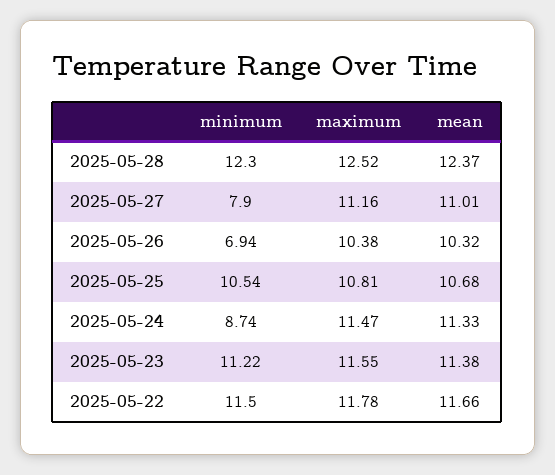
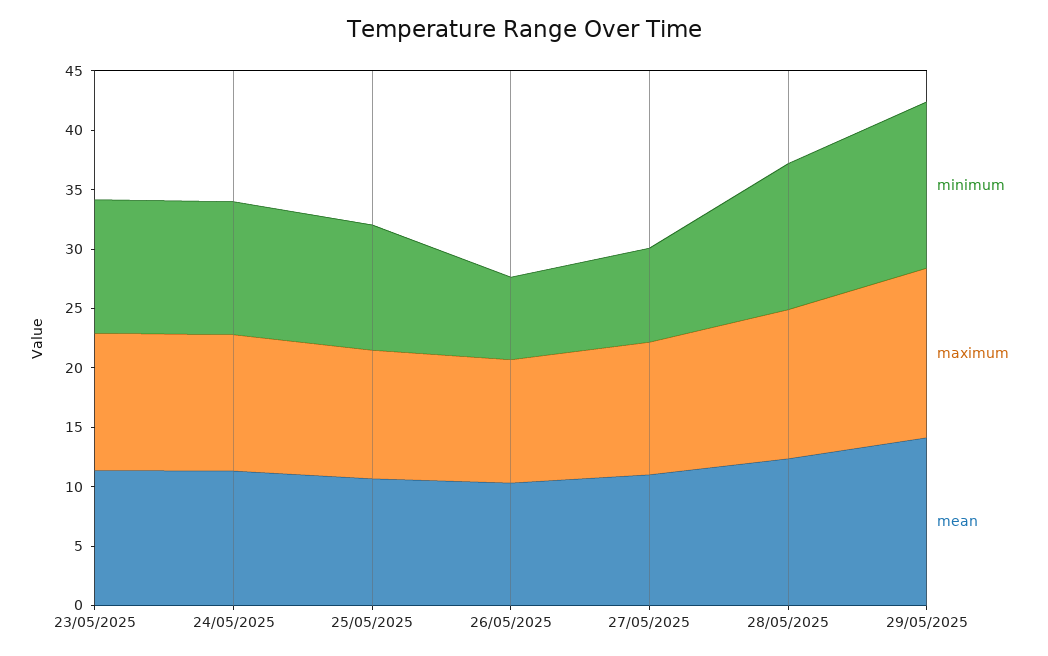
minimum, 2025-05-24: 8.74 -> 11
minimum, 2025-05-22: 11.5 -> none
maximum, 2025-05-22: 11.78 -> none
mean, 2025-05-22: 11.66 -> none
minimum, 29/05/2025: none -> 14
maximum, 29/05/2025: none -> 14
mean, 29/05/2025: none -> 14

